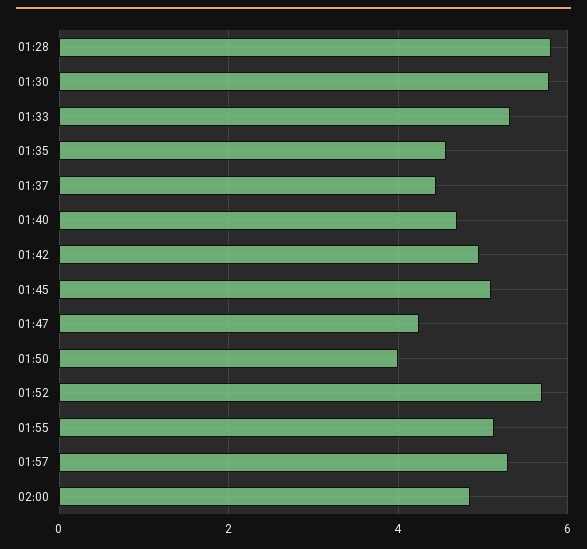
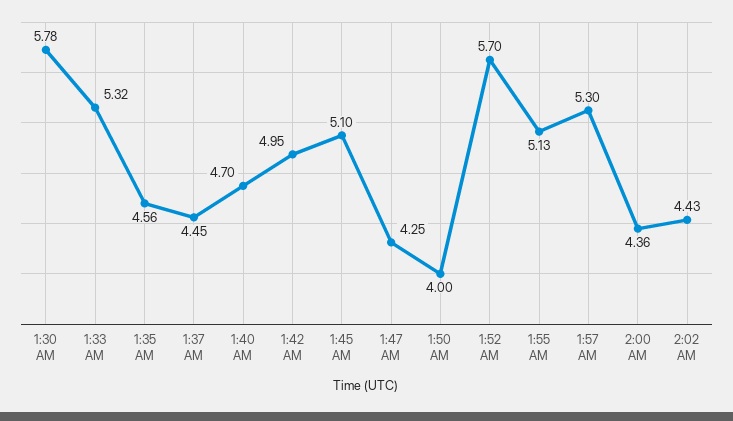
01:28: 5.8 -> none
02:00: 4.8 -> 4.36
2:02 AM: none -> 4.43

